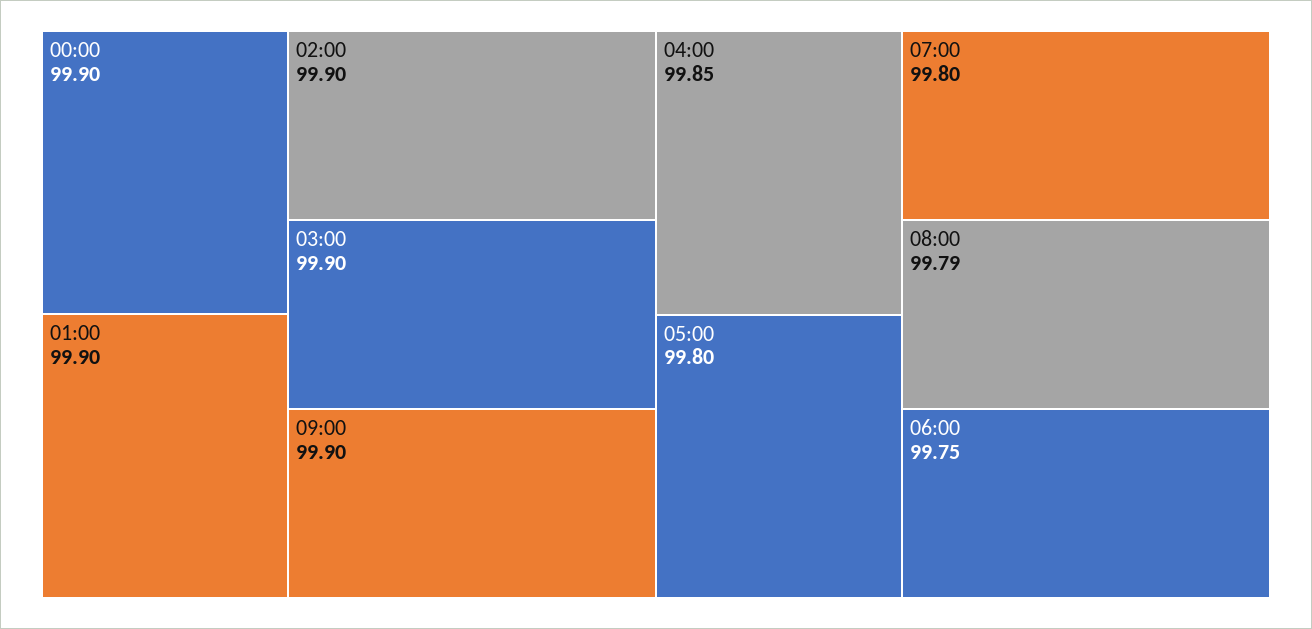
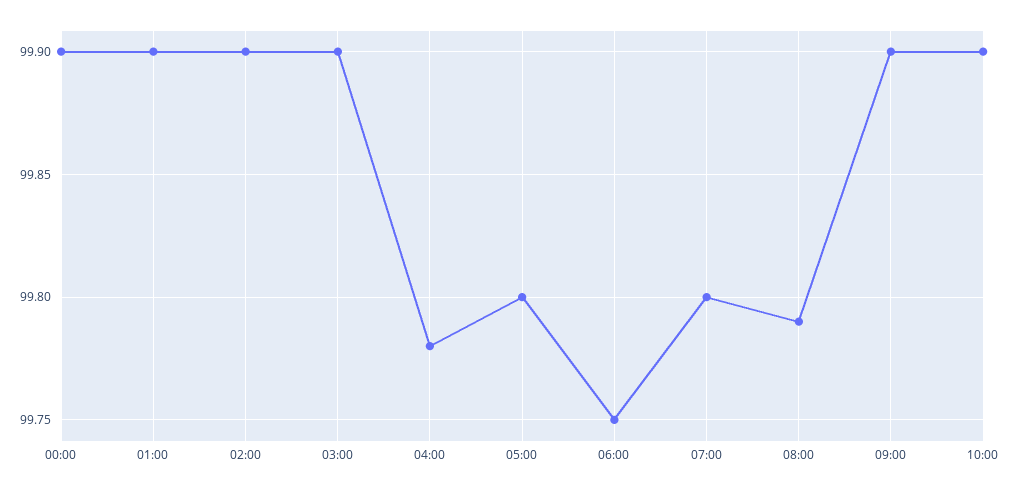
04:00: 99.85 -> 99.78
10:00: none -> 99.9

